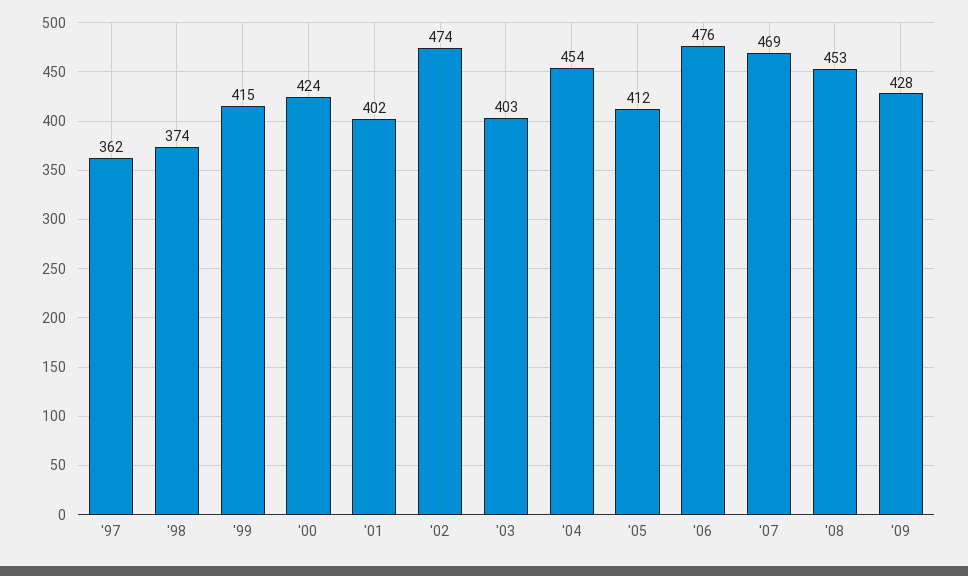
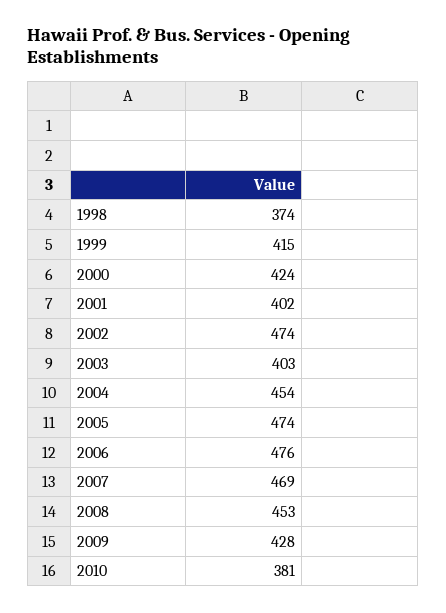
'97: 362 -> none
'05: 412 -> 474
2010: none -> 381

